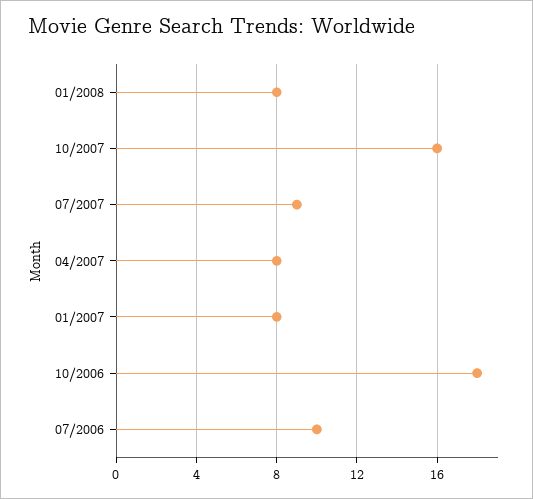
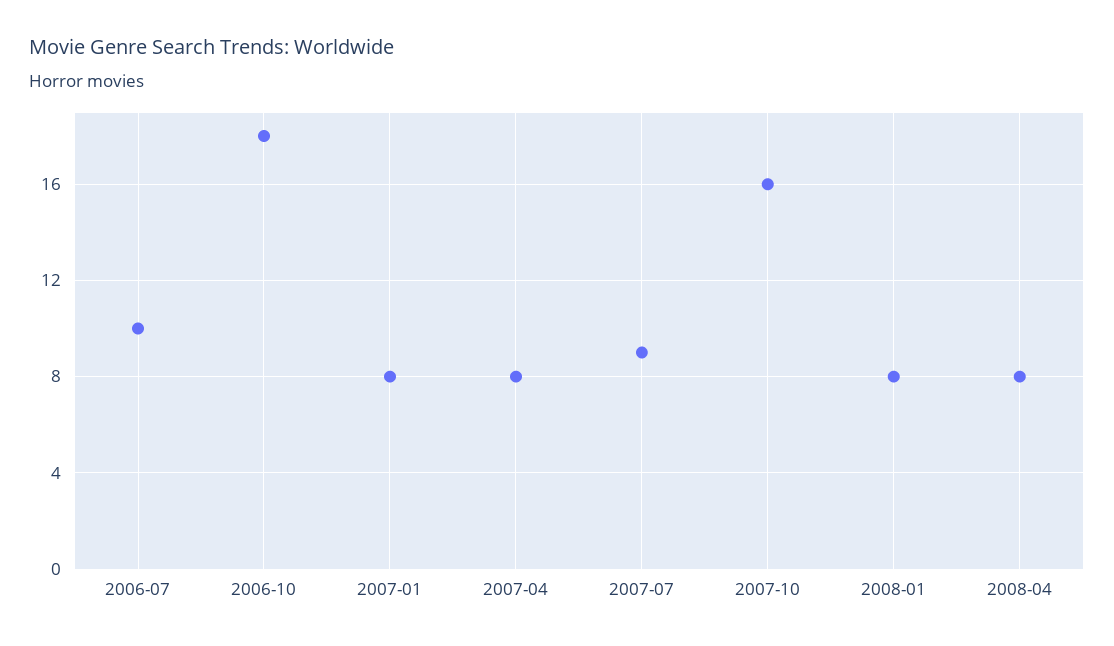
2008-04: none -> 8

